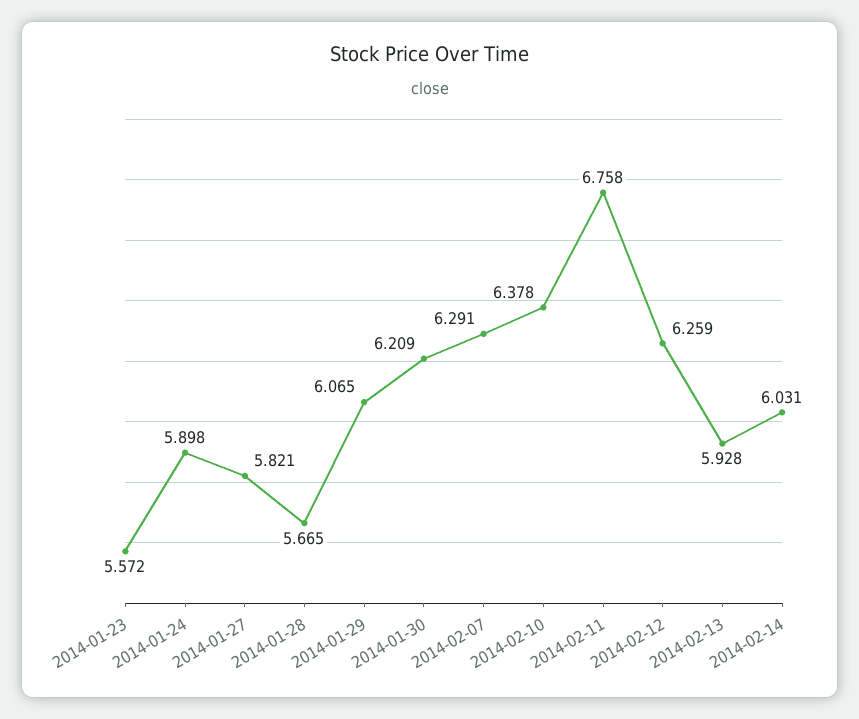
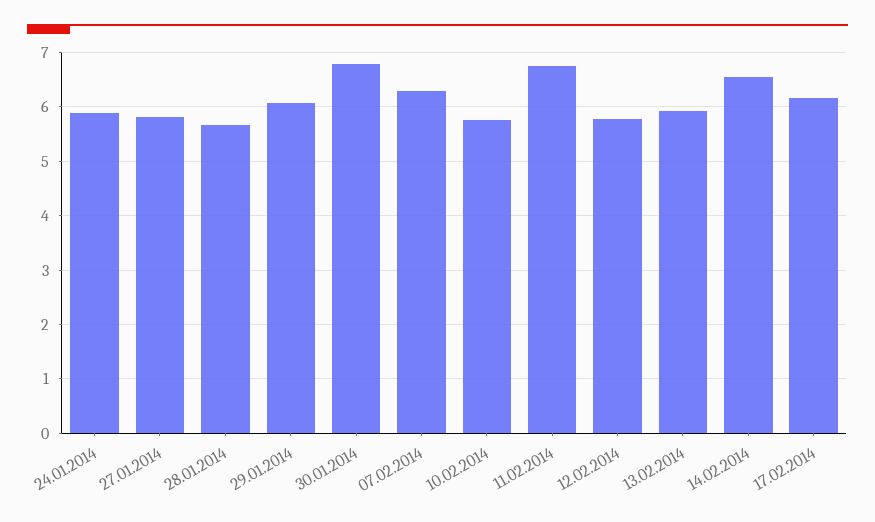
2014-01-23: 5.572 -> none
2014-01-30: 6.209 -> 6.8
2014-02-10: 6.378 -> 5.8
2014-02-12: 6.259 -> 5.8
2014-02-14: 6.031 -> 6.6
17.02.2014: none -> 6.2

